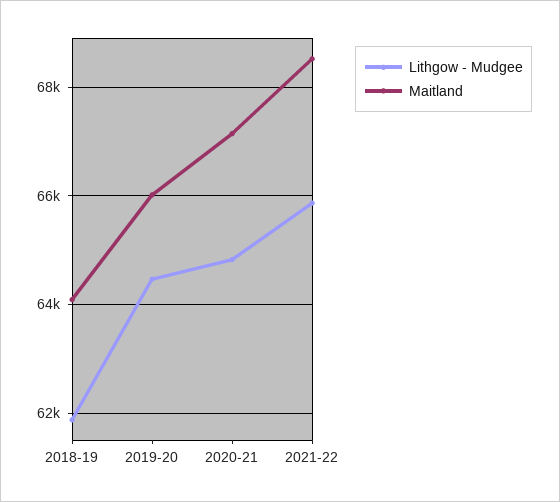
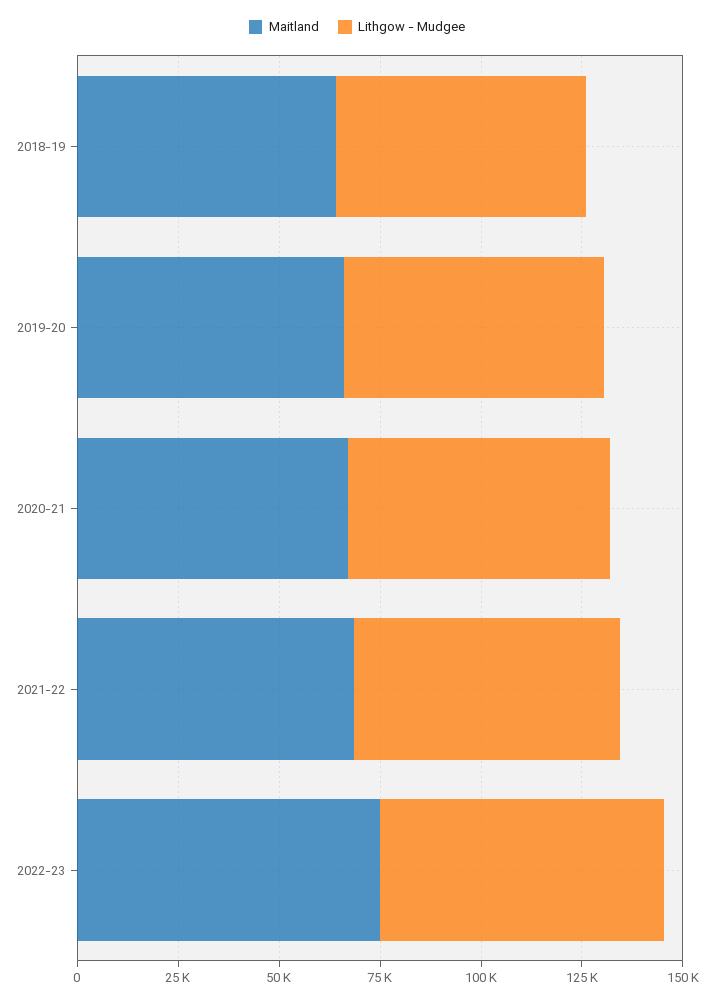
Maitland, 2022-23: none -> 75000
Lithgow - Mudgee, 2022-23: none -> 70000

